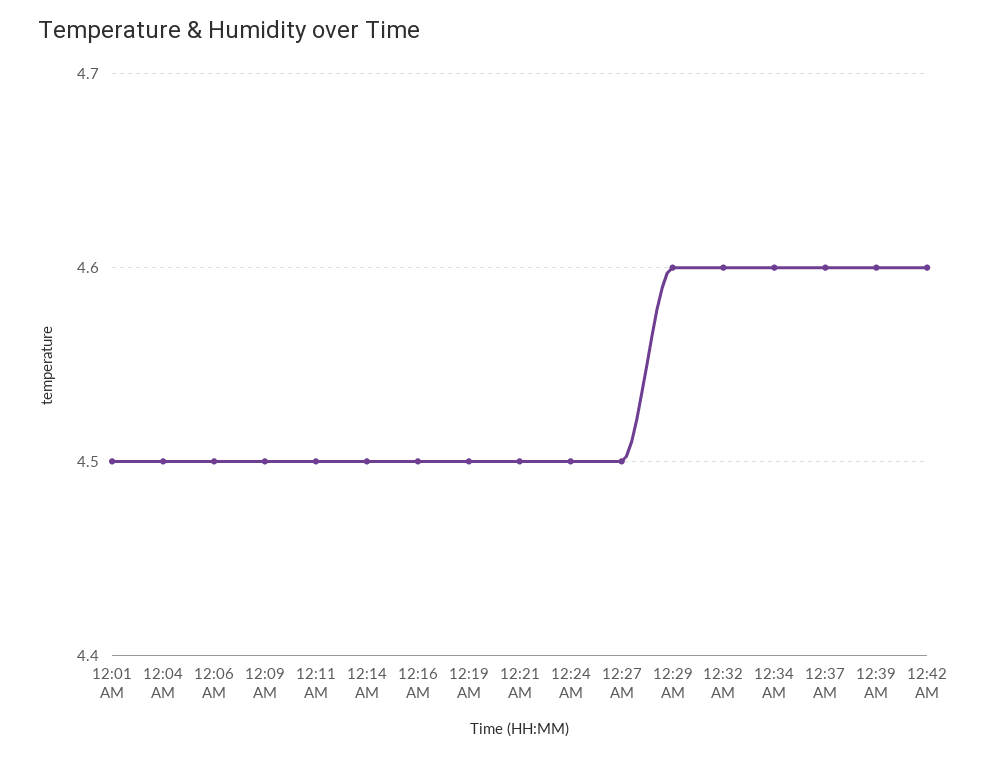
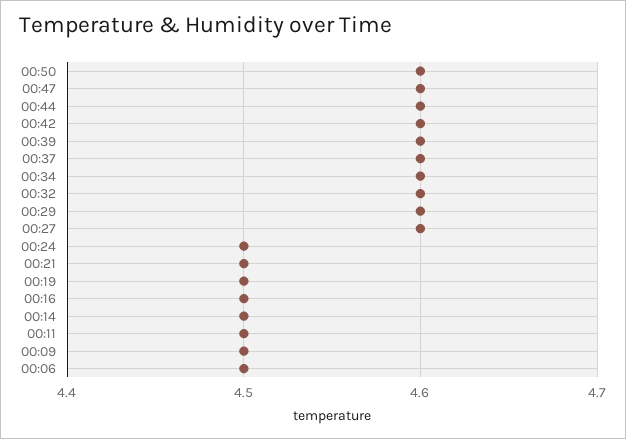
12:01 AM: 4.5 -> none
12:04 AM: 4.5 -> none
12:27 AM: 4.5 -> 4.6
00:50: none -> 4.6
00:47: none -> 4.6
00:44: none -> 4.6

